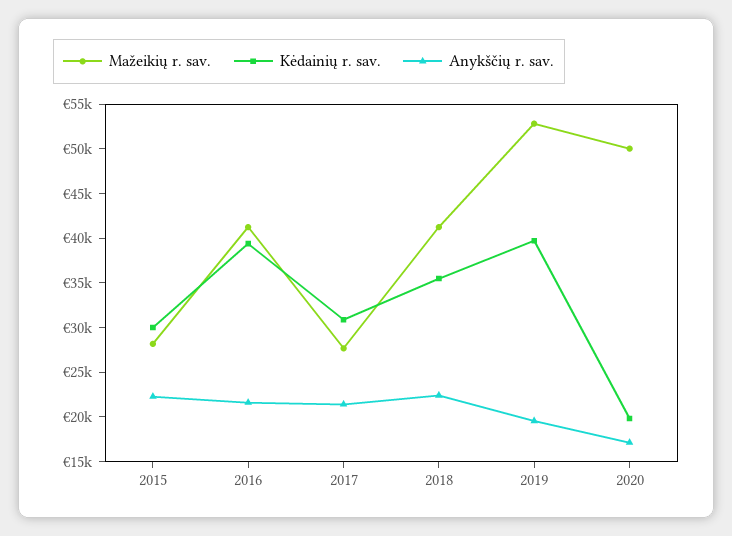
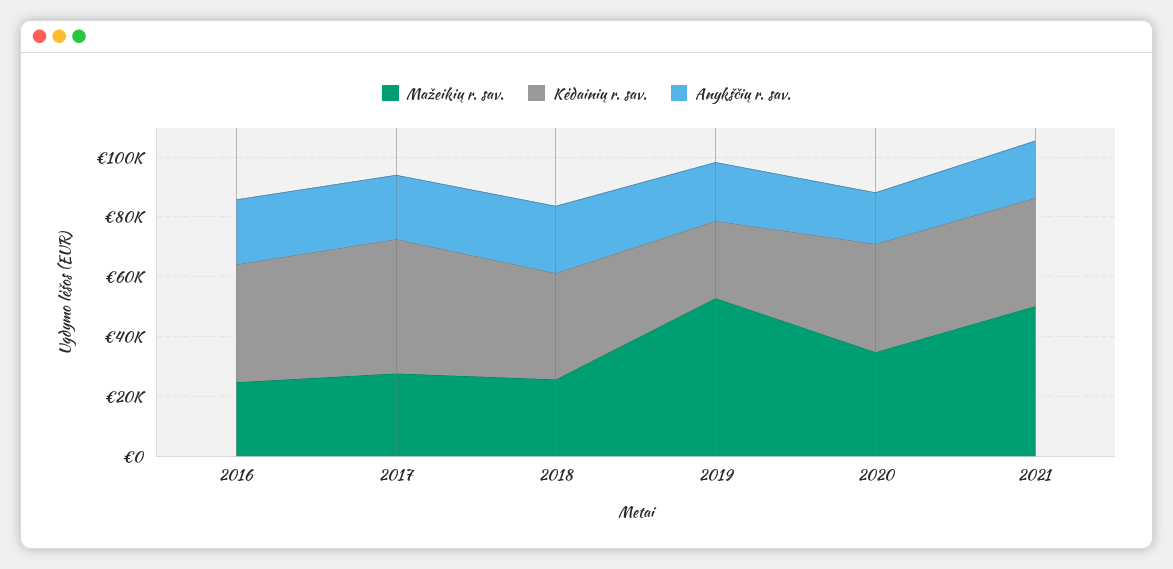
Mažeikių r. sav., 2015: 28000 -> none
Kėdainių r. sav., 2015: 30000 -> none
Anykščių r. sav., 2015: 22000 -> none
Mažeikių r. sav., 2016: 41000 -> 25000
Kėdainių r. sav., 2017: 31000 -> 45000
Mažeikių r. sav., 2018: 41000 -> 25000
Kėdainių r. sav., 2019: 40000 -> 25000
Mažeikių r. sav., 2020: 50000 -> 35000
Kėdainių r. sav., 2020: 20000 -> 35000
Mažeikių r. sav., 2021: none -> 50000
Kėdainių r. sav., 2021: none -> 35000
Anykščių r. sav., 2021: none -> 20000

